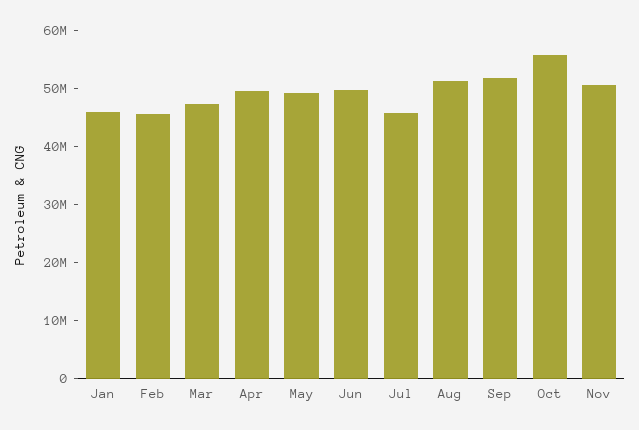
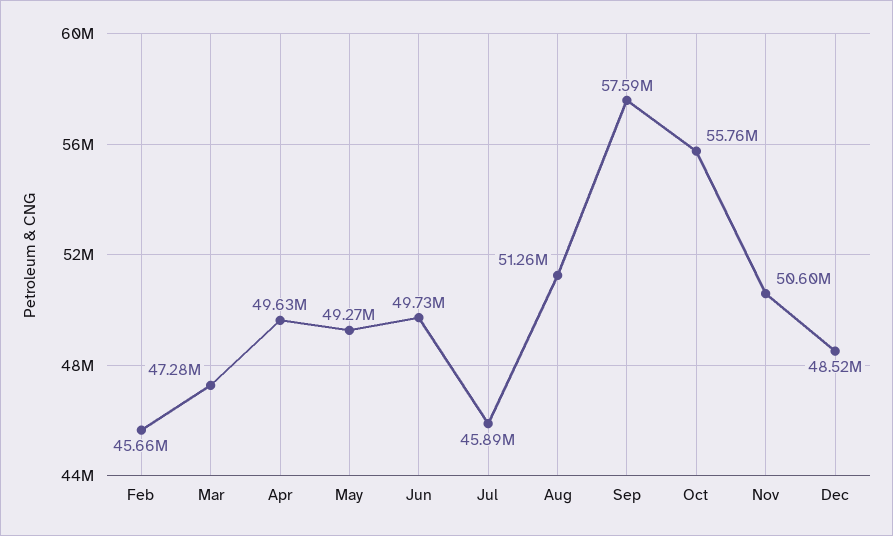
Jan: 46000000 -> none
Sep: 52000000 -> 57590000
Dec: none -> 48520000

